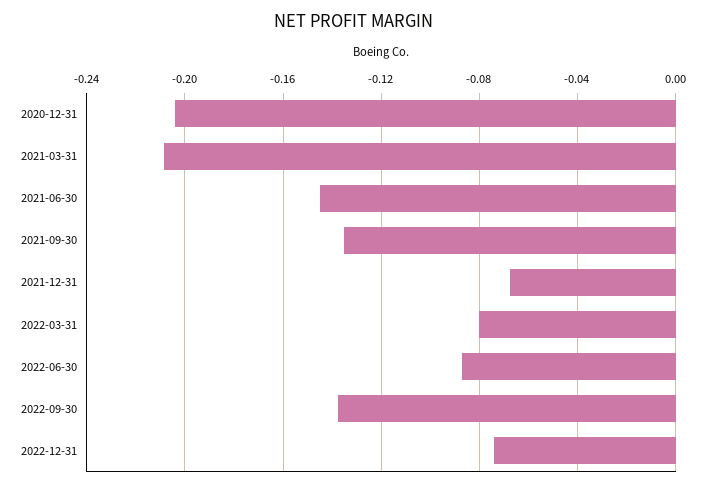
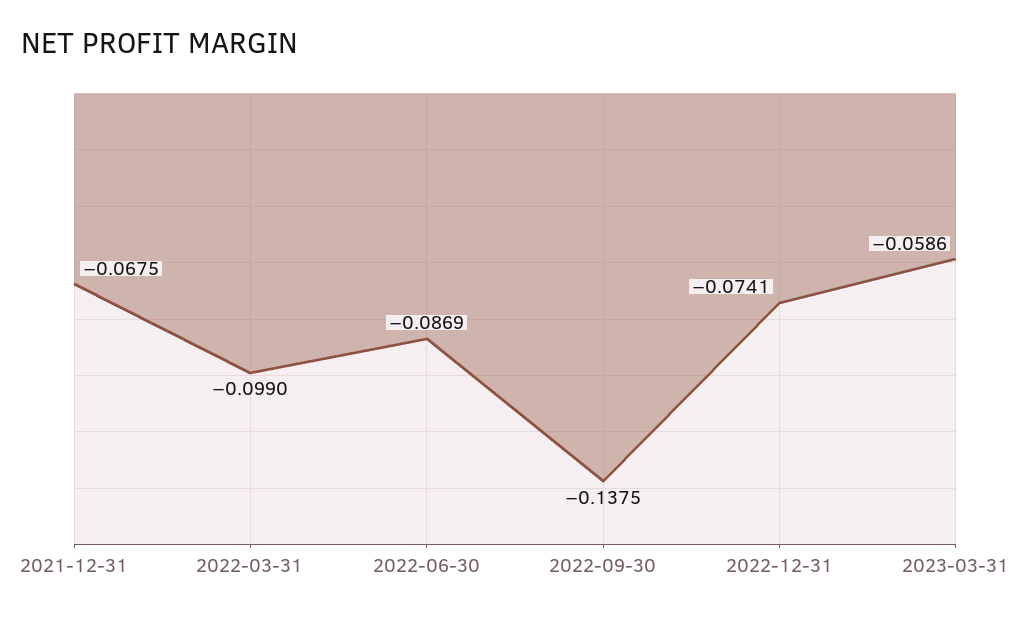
2020-12-31: -0.205 -> none
2021-03-31: -0.21 -> none
2021-06-30: -0.145 -> none
2021-09-30: -0.135 -> none
2022-03-31: -0.08 -> -0.099
2023-03-31: none -> -0.0586

